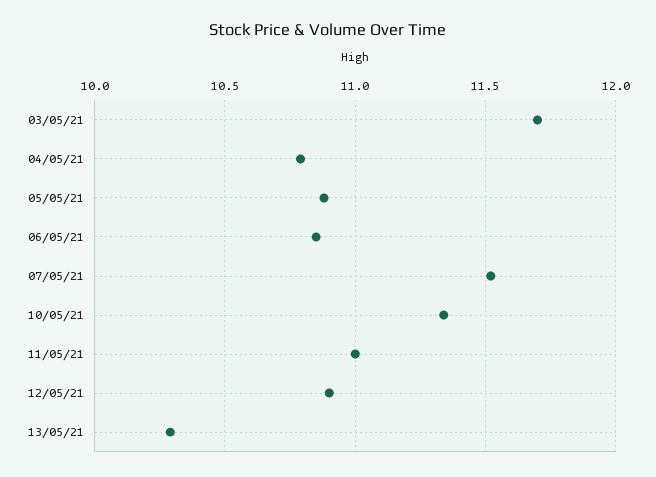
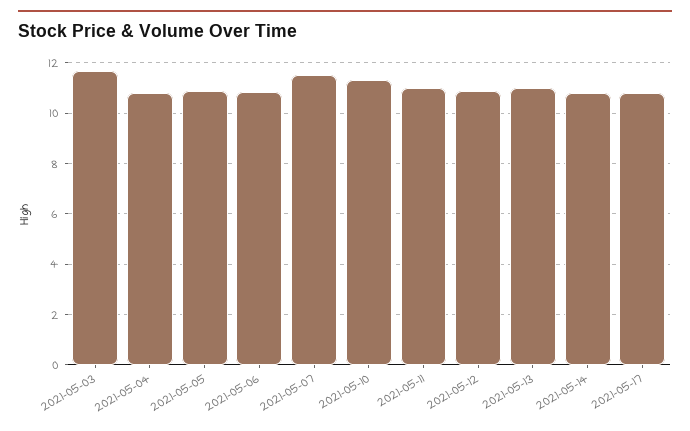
13/05/21: 10.3 -> 11
2021-05-14: none -> 10.75
2021-05-17: none -> 10.75

